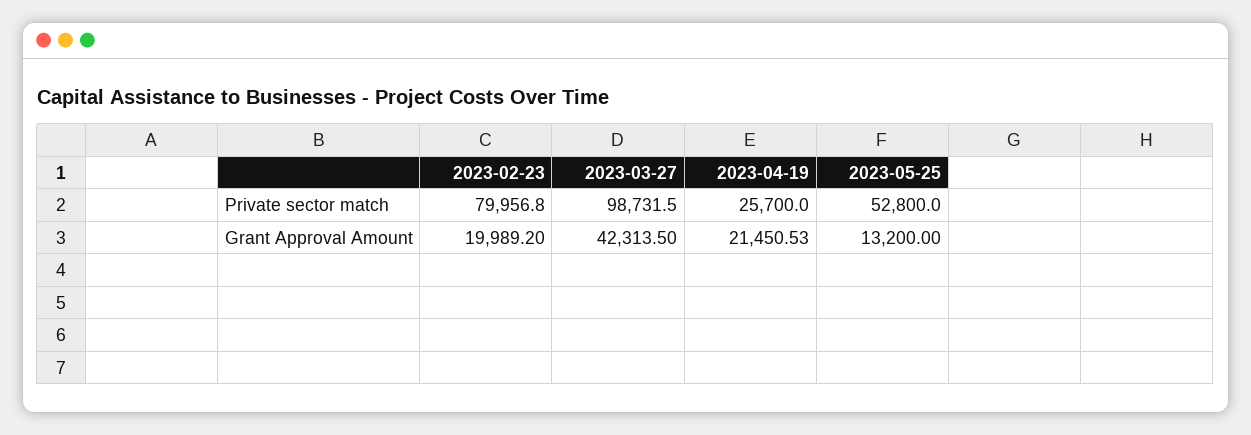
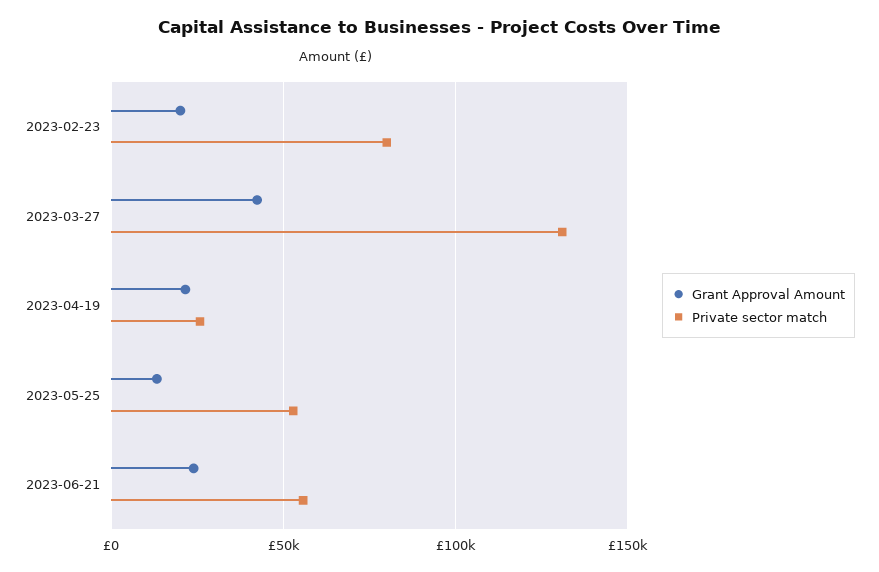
Private sector match, 2023-03-27: 98731.5 -> 130000
Grant Approval Amount, 2023-06-21: none -> 25000
Private sector match, 2023-06-21: none -> 55000

